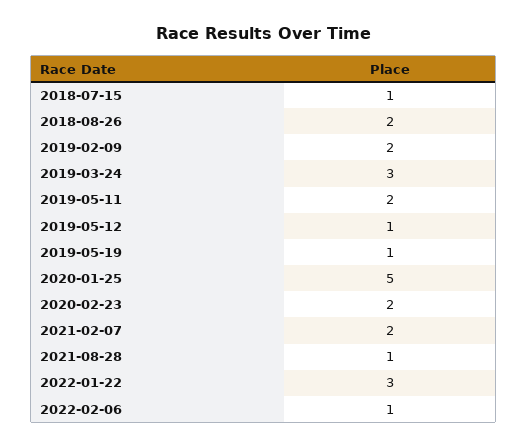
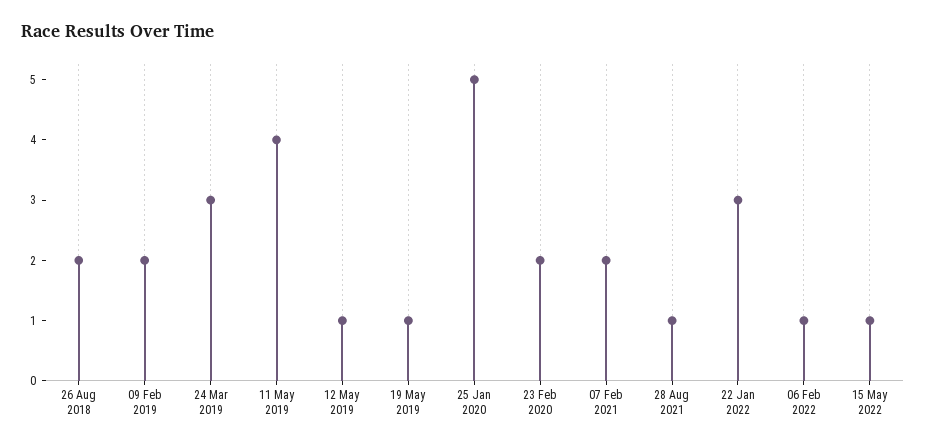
2018-07-15: 1 -> none
2019-05-11: 2 -> 4
15 May 2022: none -> 1

